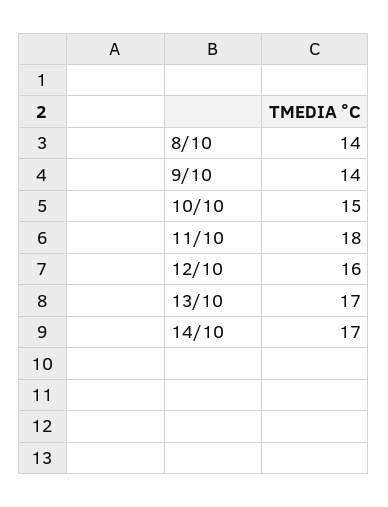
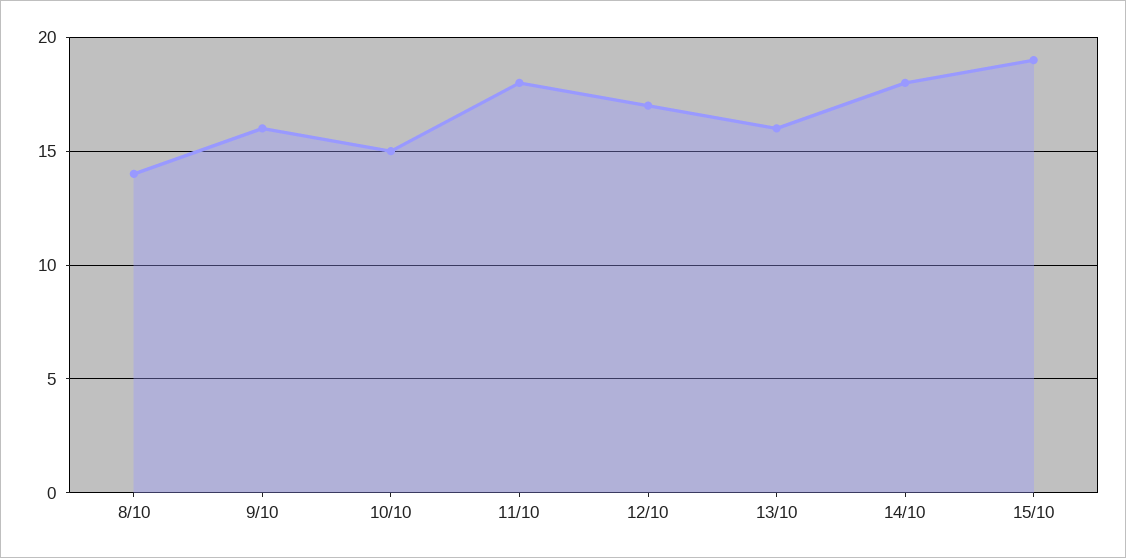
9/10: 14 -> 16
12/10: 16 -> 17
13/10: 17 -> 16
14/10: 17 -> 18
15/10: none -> 19

